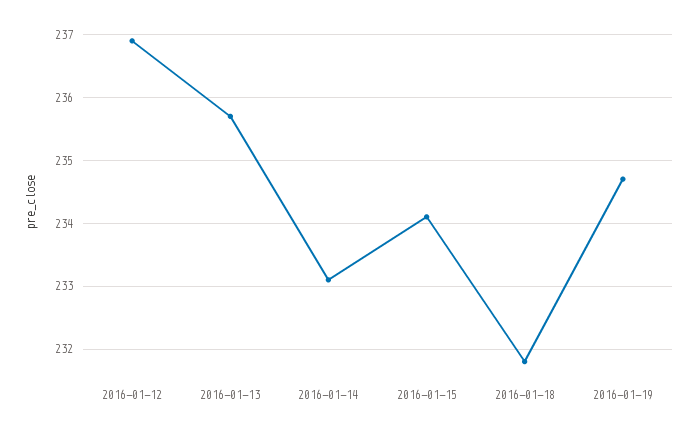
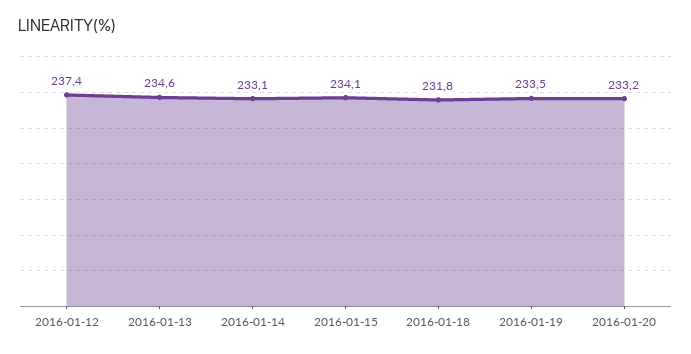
2016-01-12: 236.9 -> 237.4
2016-01-13: 235.7 -> 234.6
2016-01-19: 234.7 -> 233.5
2016-01-20: none -> 233.2

